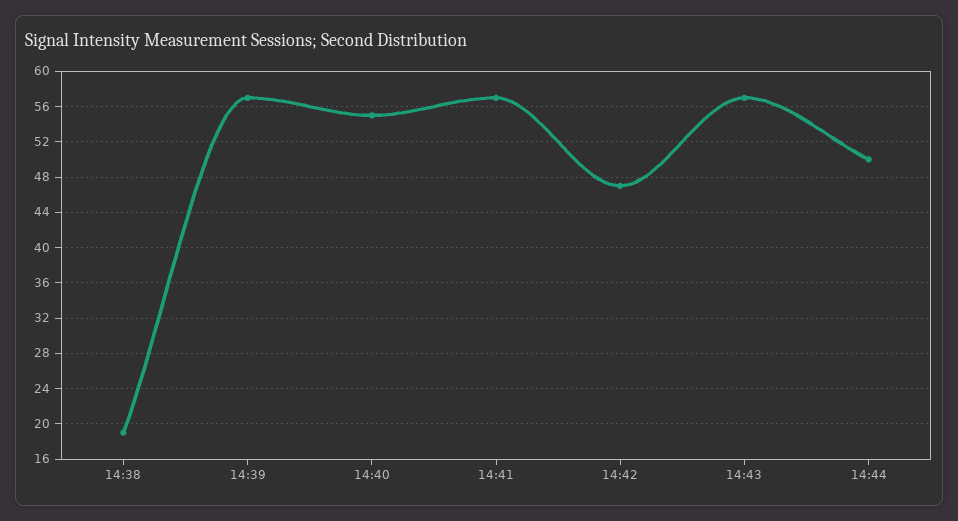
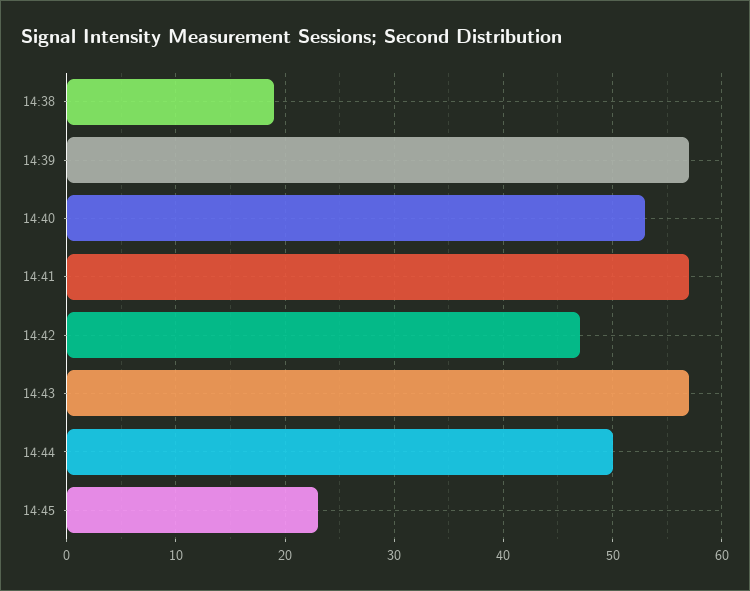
14:40: 55 -> 53
14:45: none -> 23

